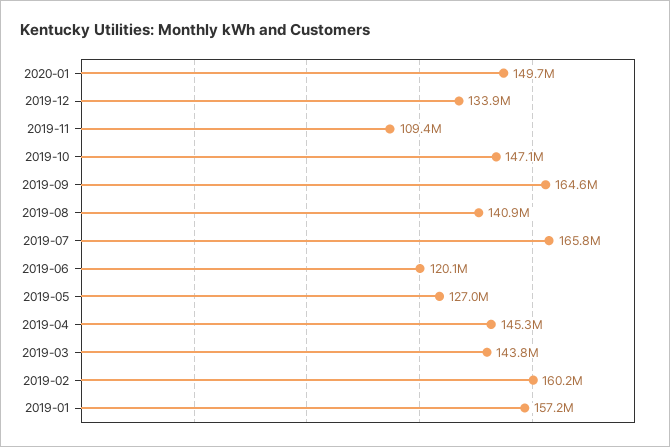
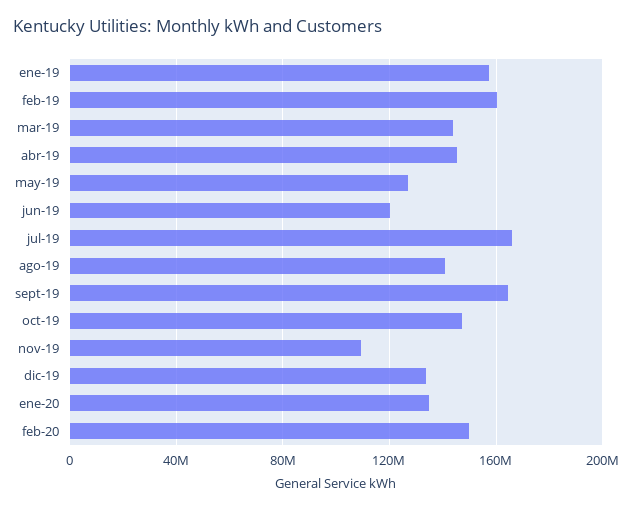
2020-01: 149700000 -> 135000000
feb-20: none -> 150000000

